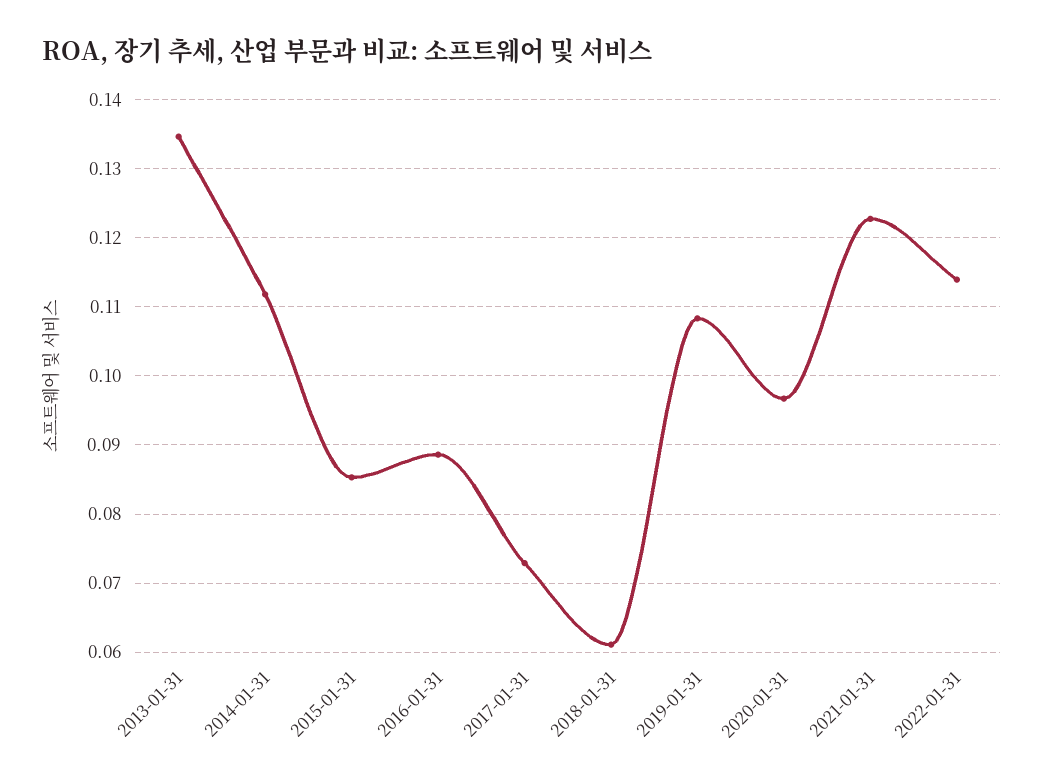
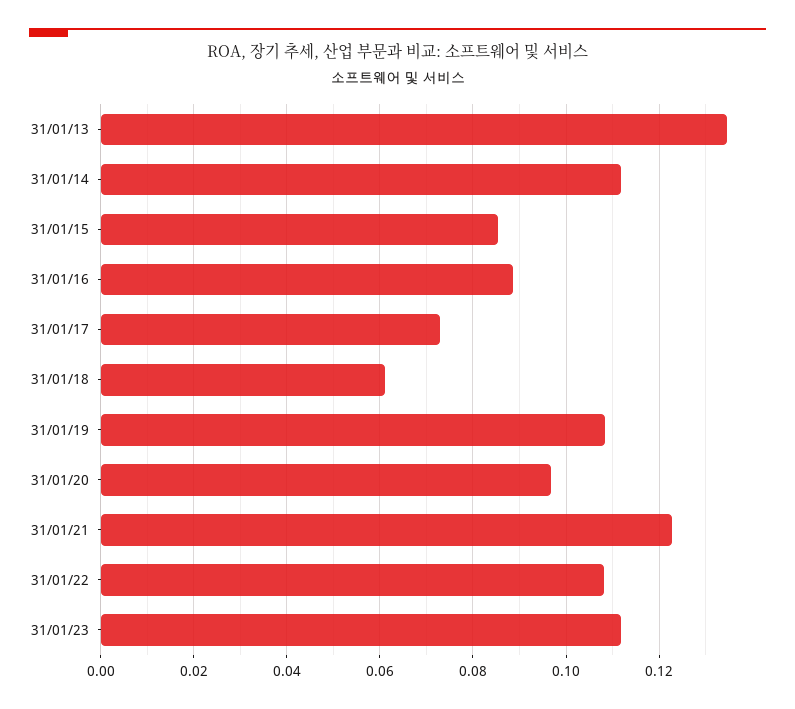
2022-01-31: 0.114 -> 0.108
31/01/23: none -> 0.112

